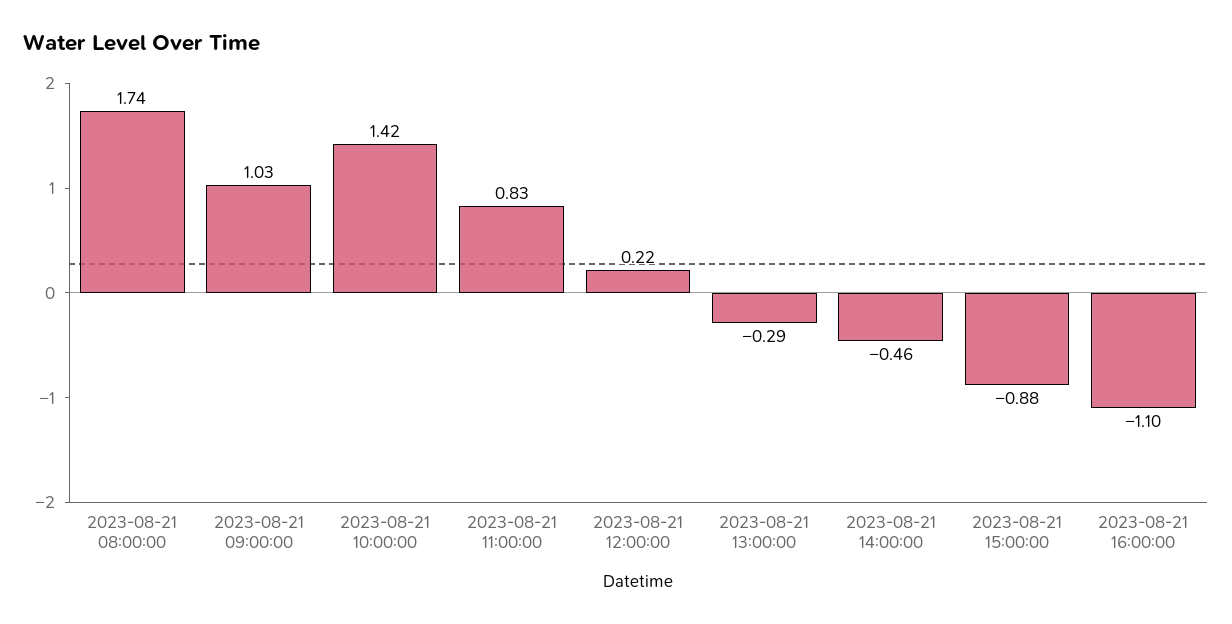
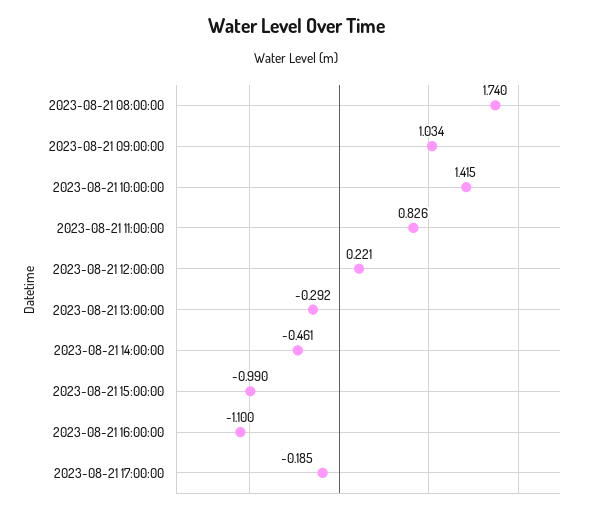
2023-08-21 15:00:00: -0.88 -> -0.99
2023-08-21 17:00:00: none -> -0.185

